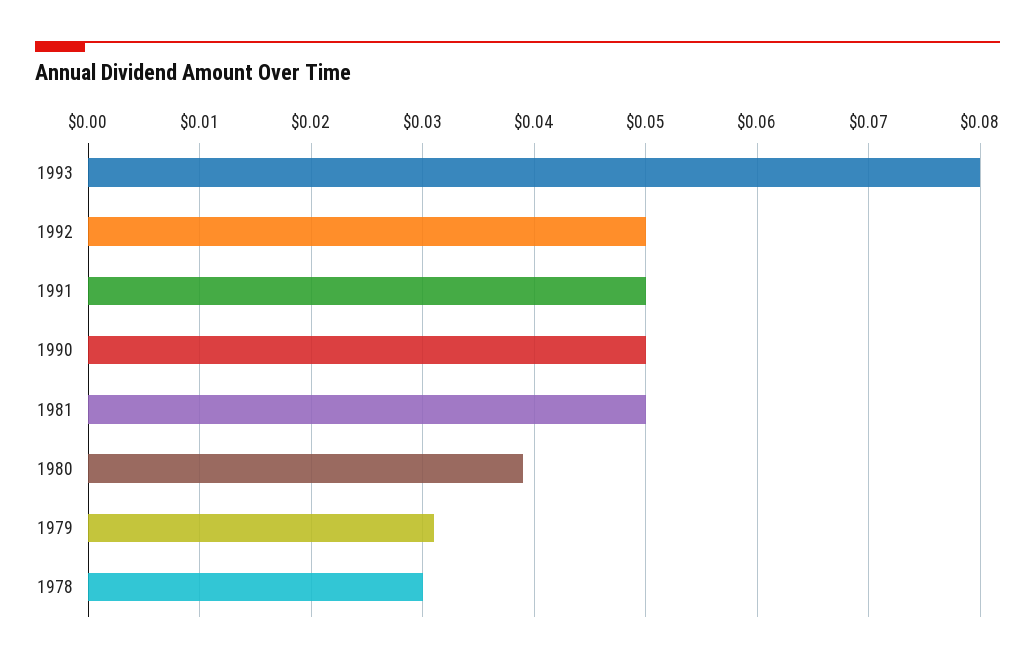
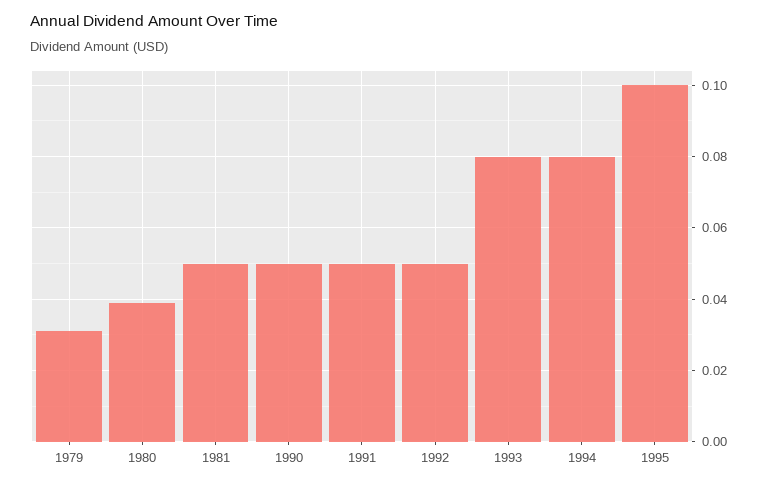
1978: 0.03 -> none
1994: none -> 0.08
1995: none -> 0.1

